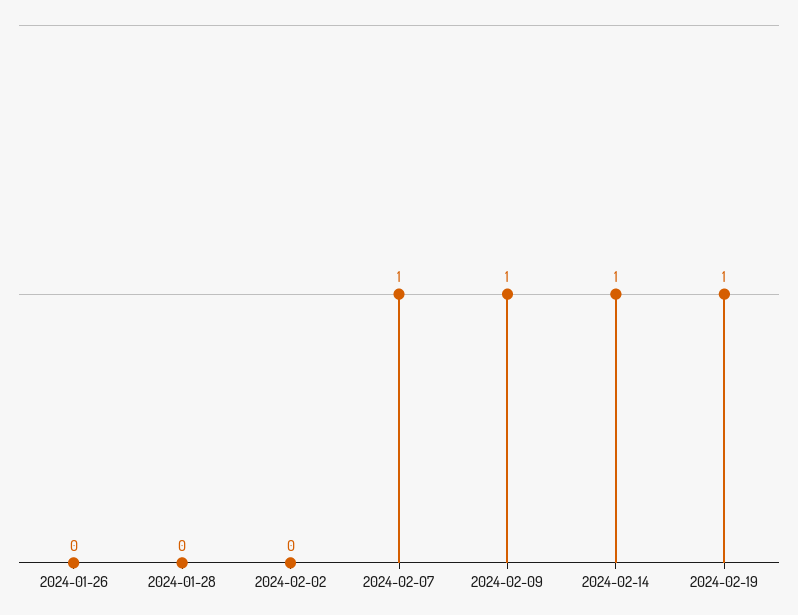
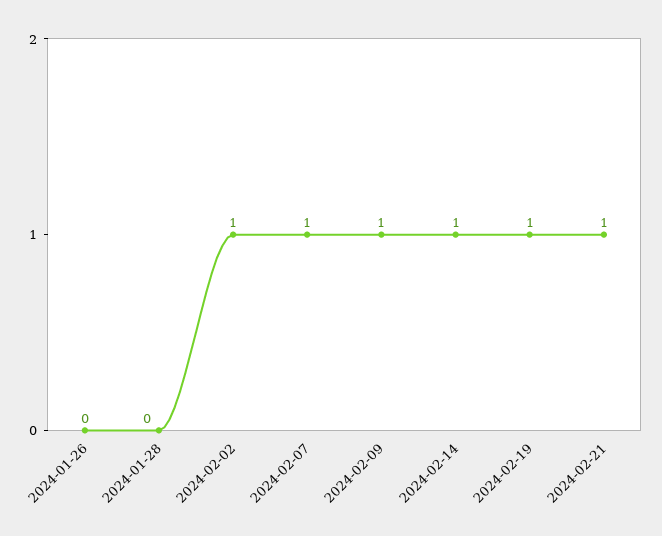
2024-02-02: 0 -> 1
2024-02-21: none -> 1

